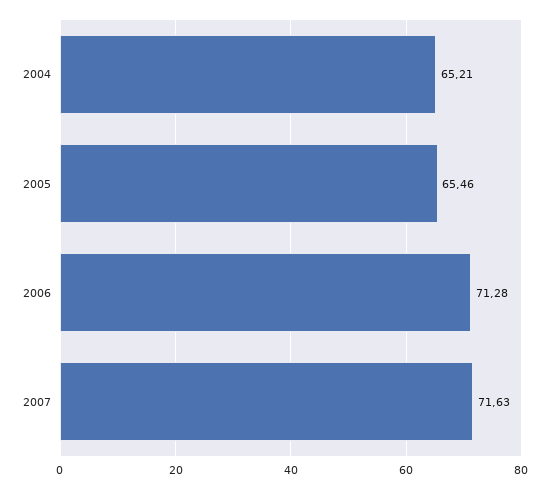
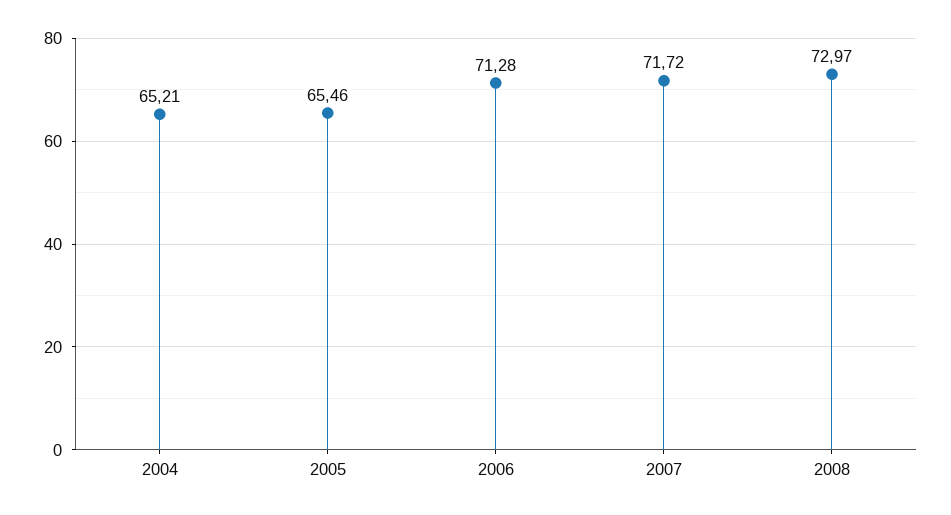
2007: 71.63 -> 71.72
2008: none -> 72.97

